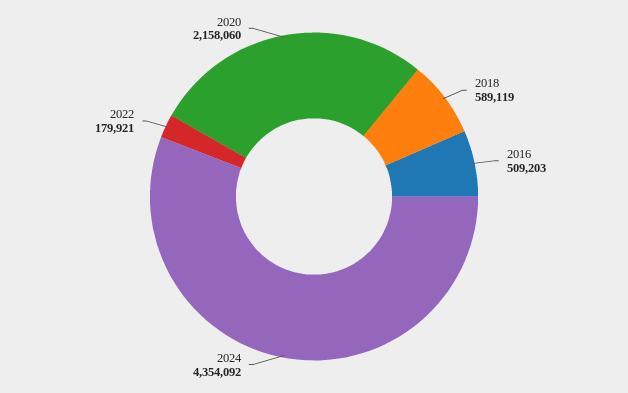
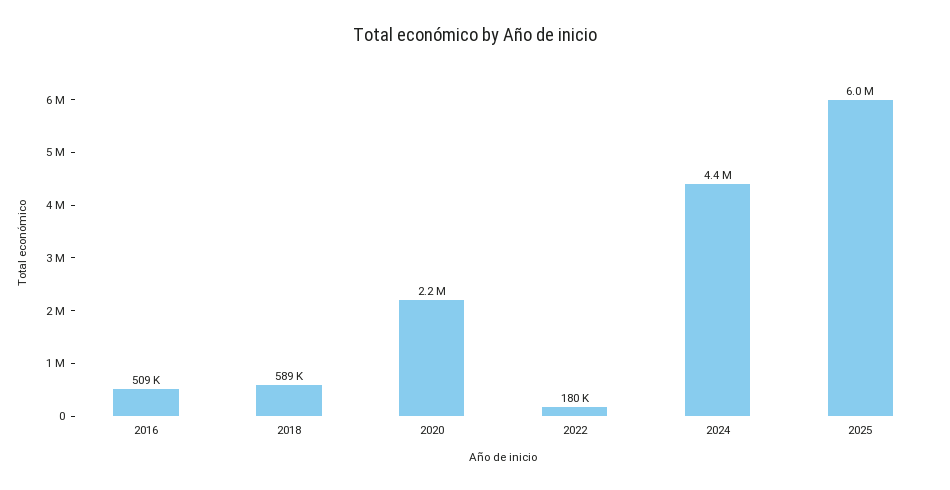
2025: none -> 6000000

